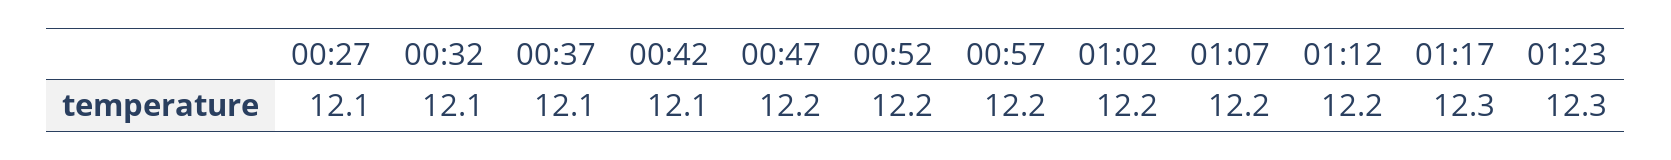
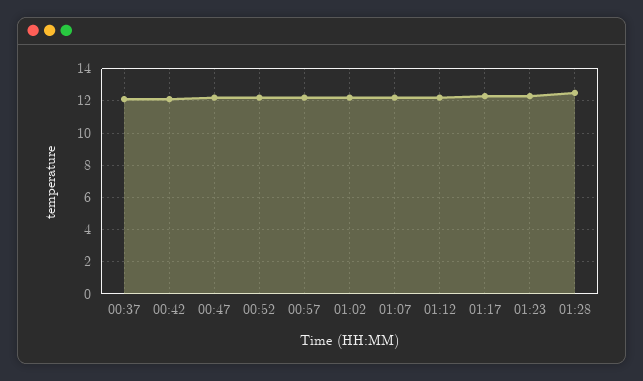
00:27: 12.1 -> none
00:32: 12.1 -> none
01:28: none -> 12.5

